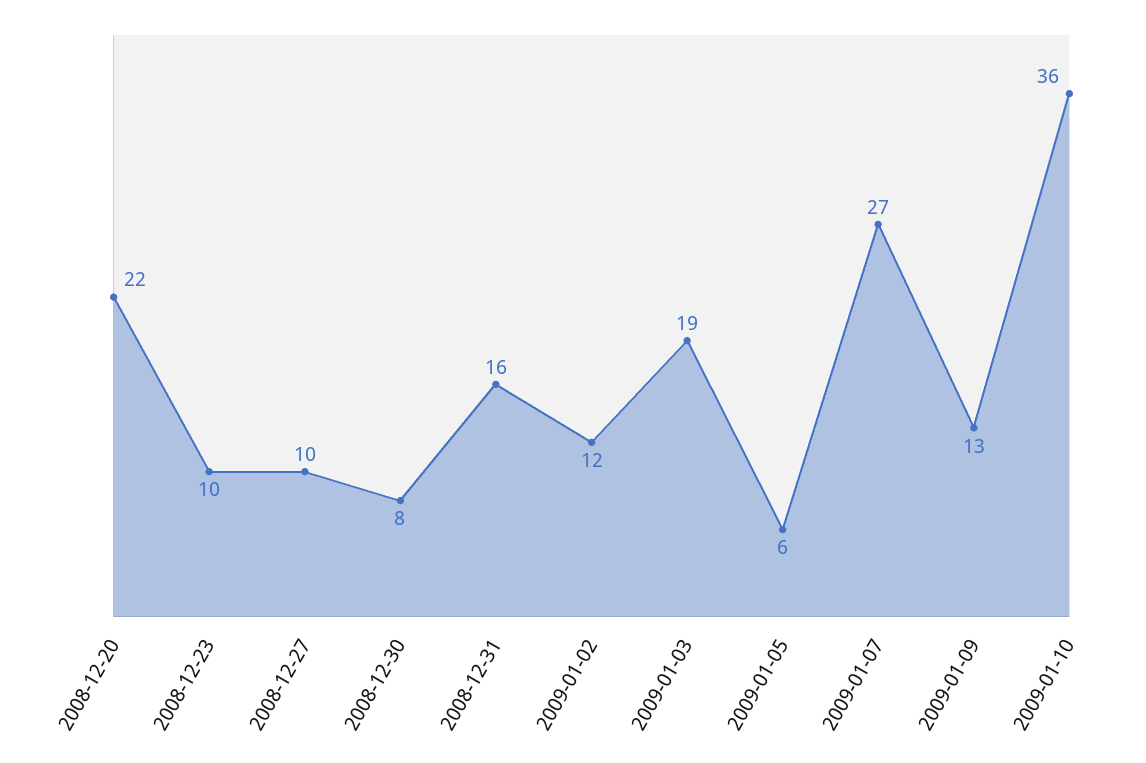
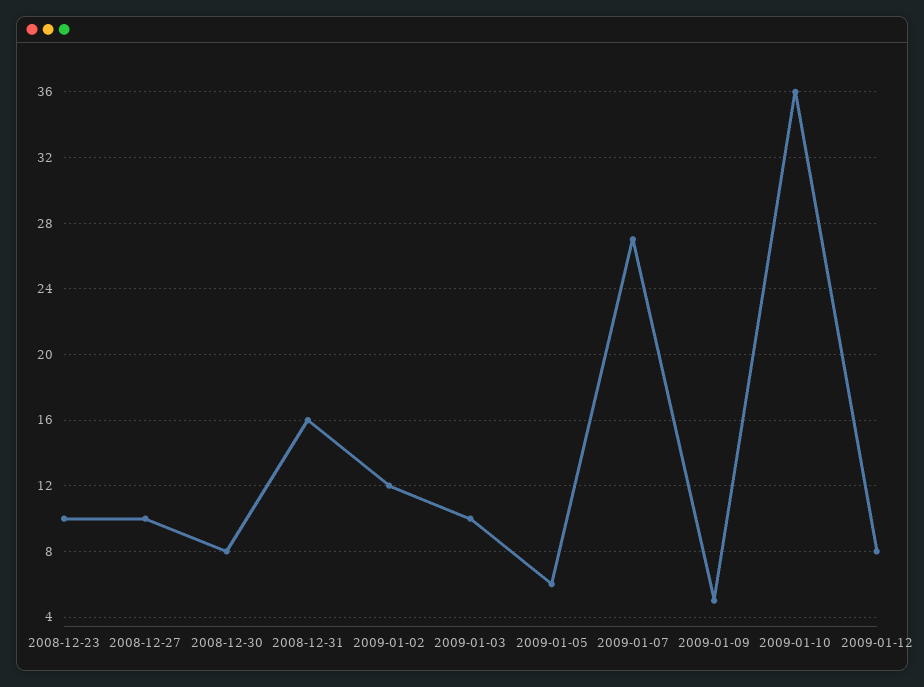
2008-12-20: 22 -> none
2009-01-03: 19 -> 10
2009-01-09: 13 -> 5
2009-01-12: none -> 8

